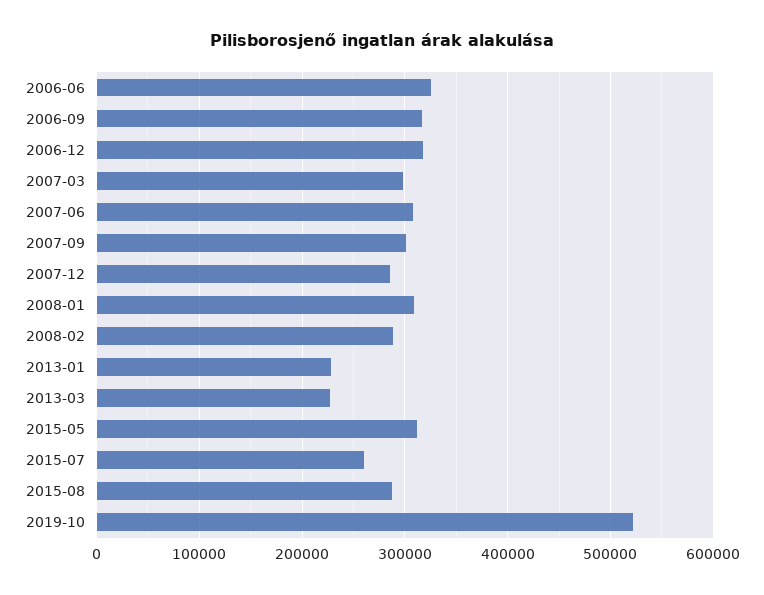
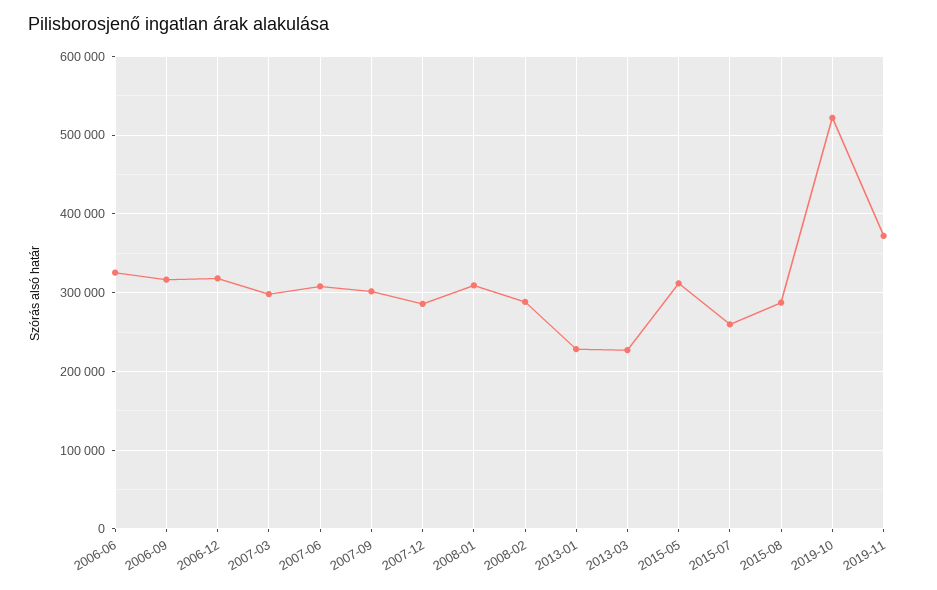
2019-11: none -> 370000

